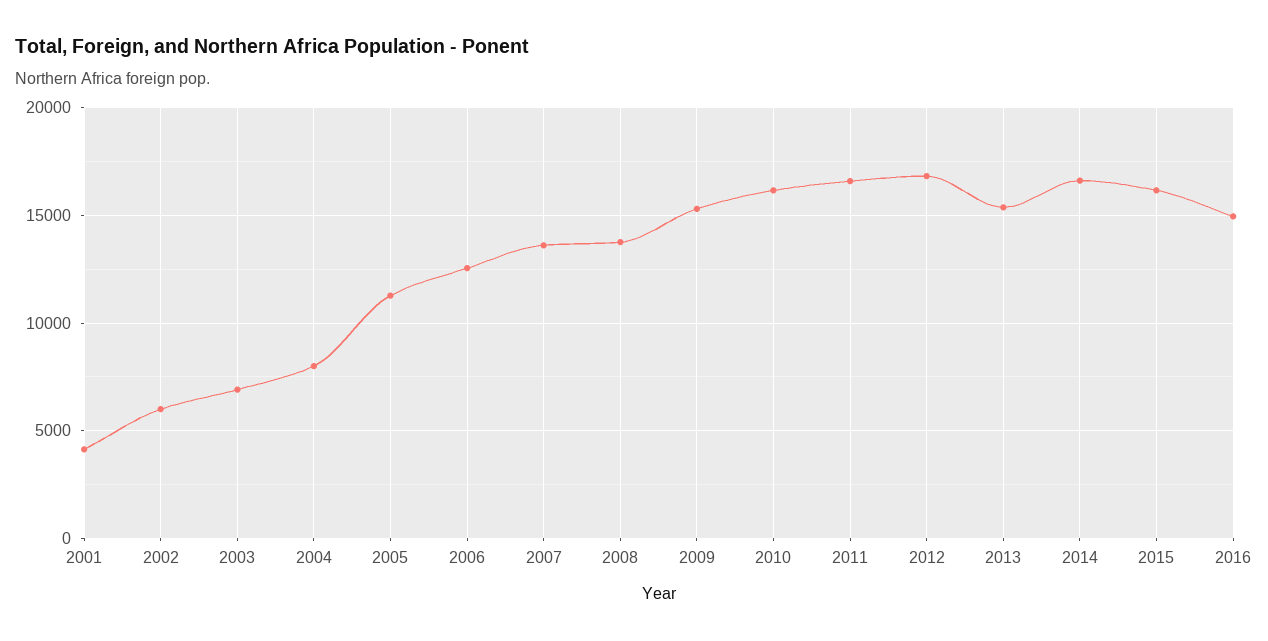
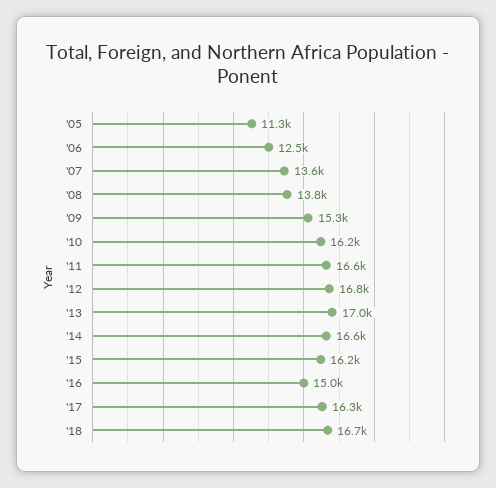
2001: 4000 -> none
2002: 6000 -> none
2003: 7000 -> none
2004: 8000 -> none
2013: 15500 -> 17000
'17: none -> 16300
'18: none -> 16700

